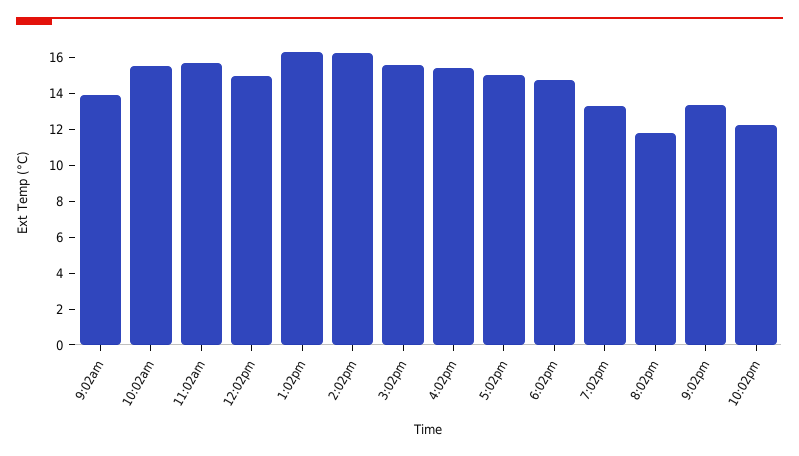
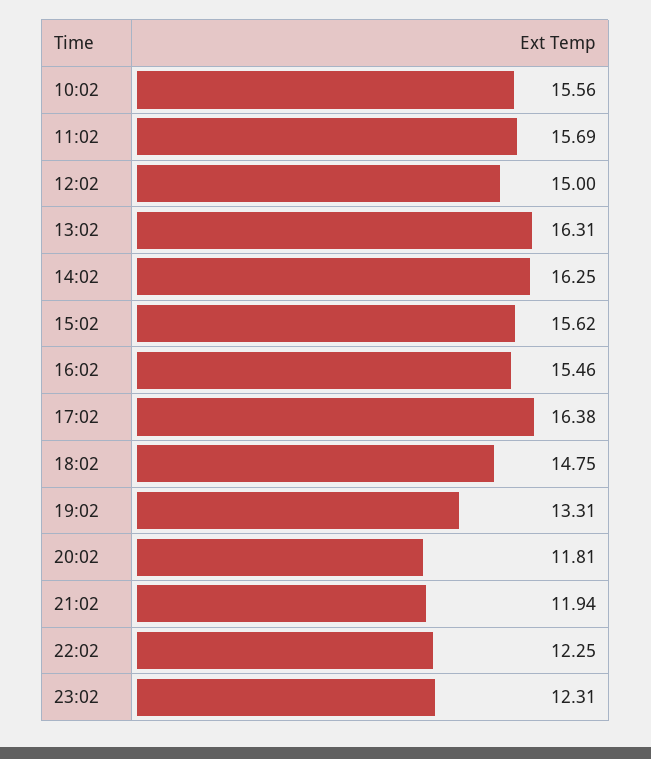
9:02am: 14 -> none
5:02pm: 15 -> 16.38
9:02pm: 13.5 -> 11.94
23:02: none -> 12.31

